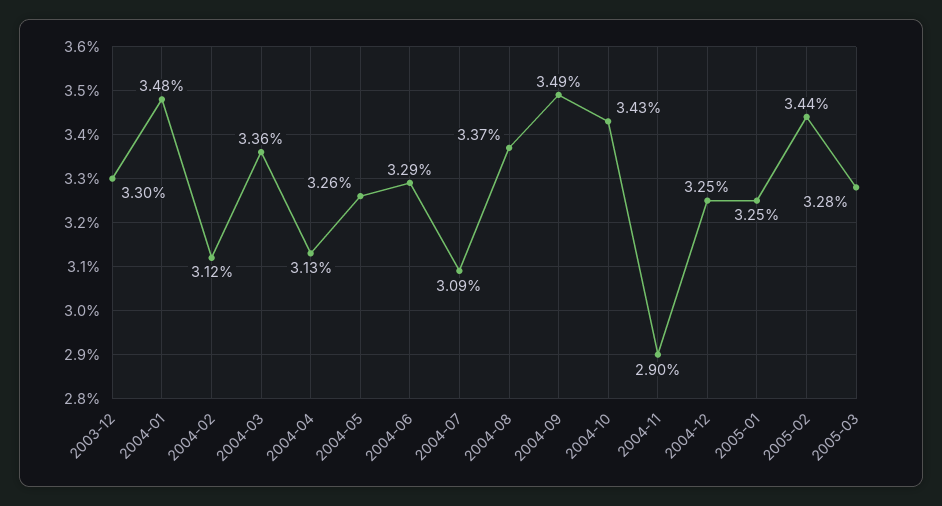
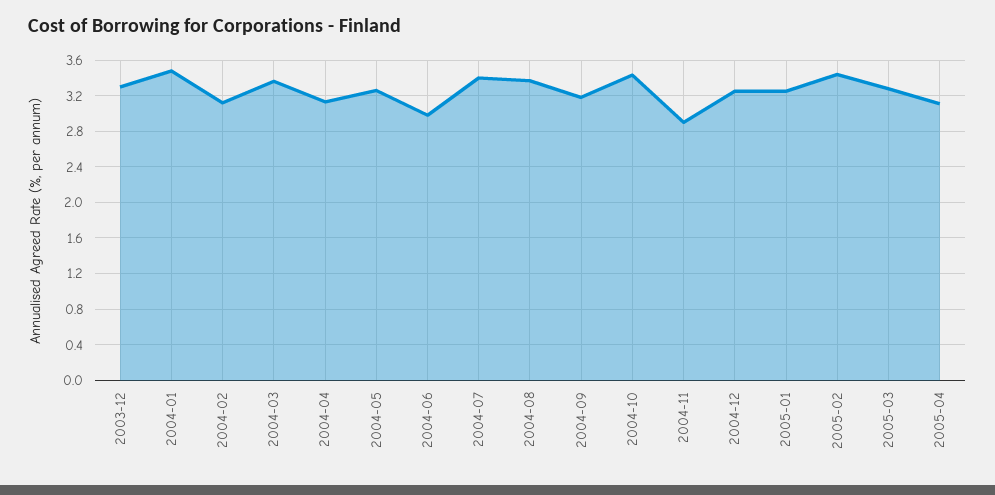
2004-06: 3.29 -> 3
2004-07: 3.09 -> 3.4
2004-09: 3.49 -> 3.2
2005-04: none -> 3.1

